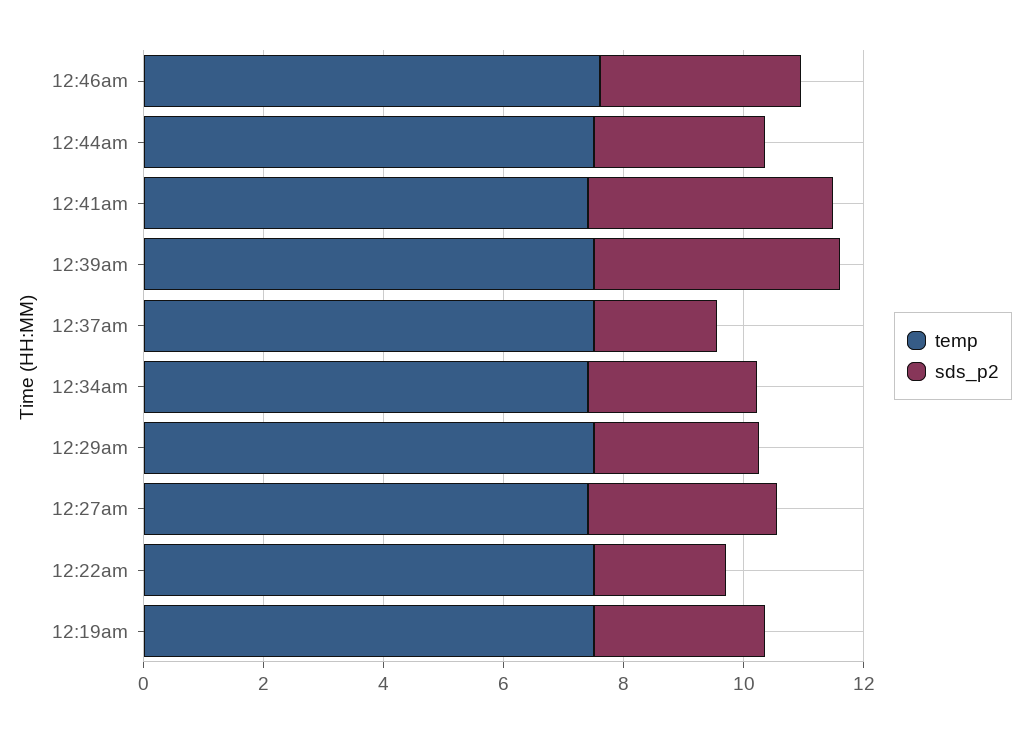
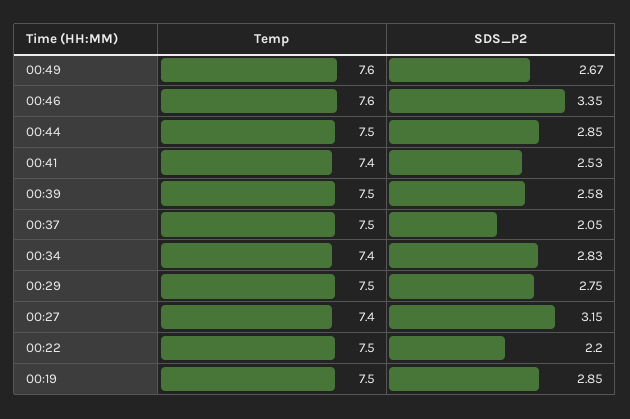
sds_p2, 12:41am: 4 -> 2.53
sds_p2, 12:39am: 4 -> 2.58
temp, 00:49: none -> 7.6
sds_p2, 00:49: none -> 2.67

